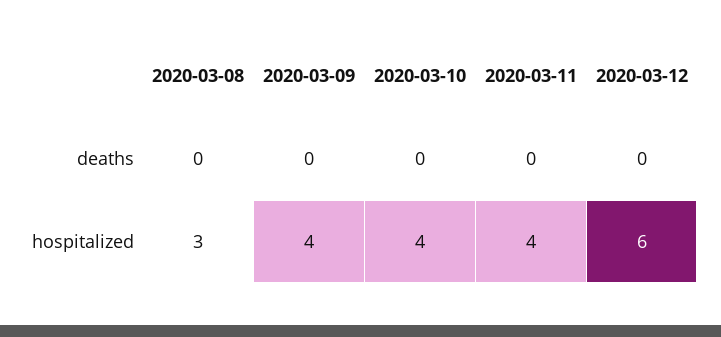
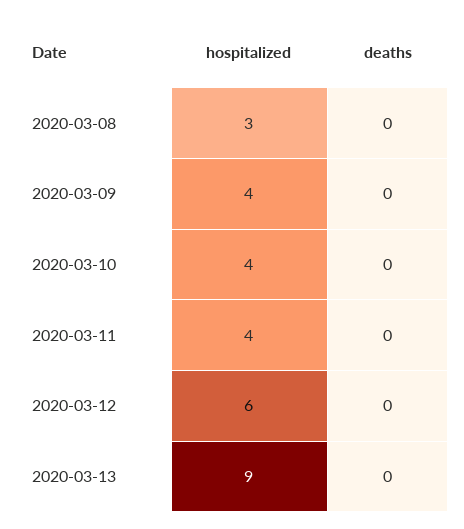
2020-03-13, hospitalized: none -> 9
2020-03-13, deaths: none -> 0

